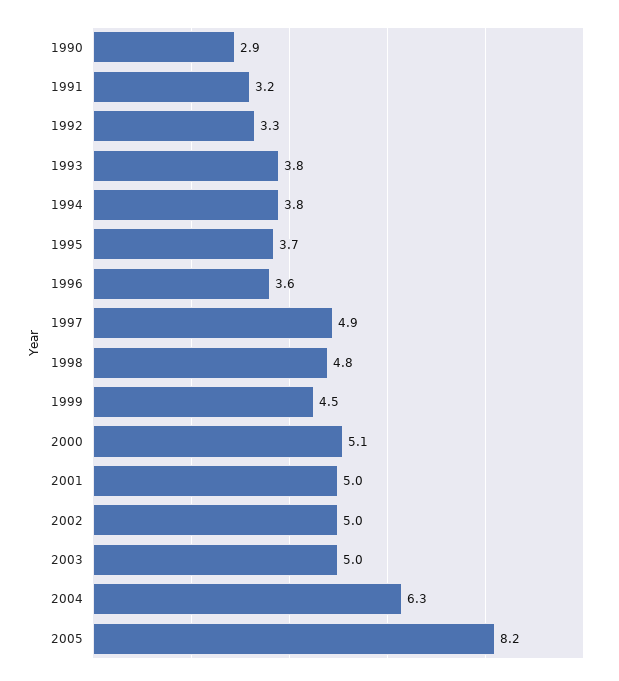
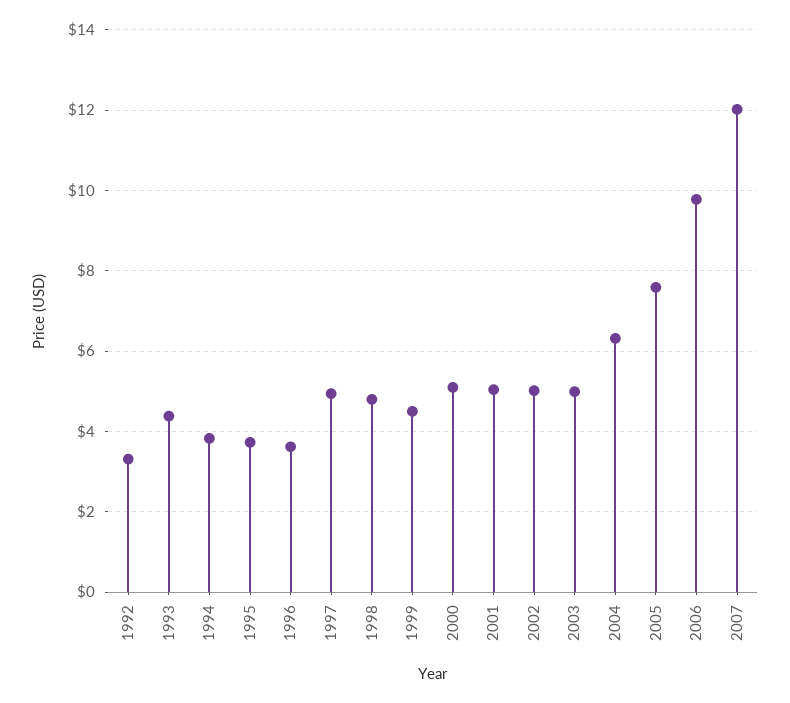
1990: 2.9 -> none
1991: 3.2 -> none
1993: 3.8 -> 4.4
2005: 8.2 -> 7.6
2006: none -> 9.8
2007: none -> 12

